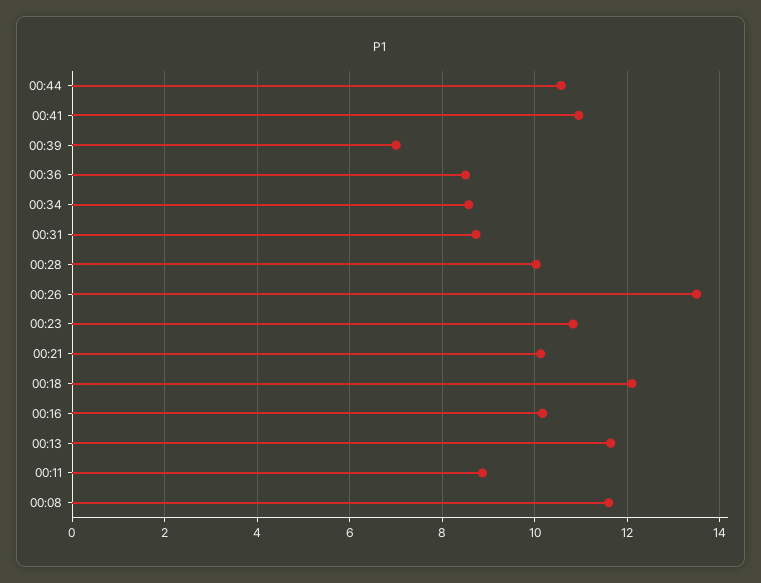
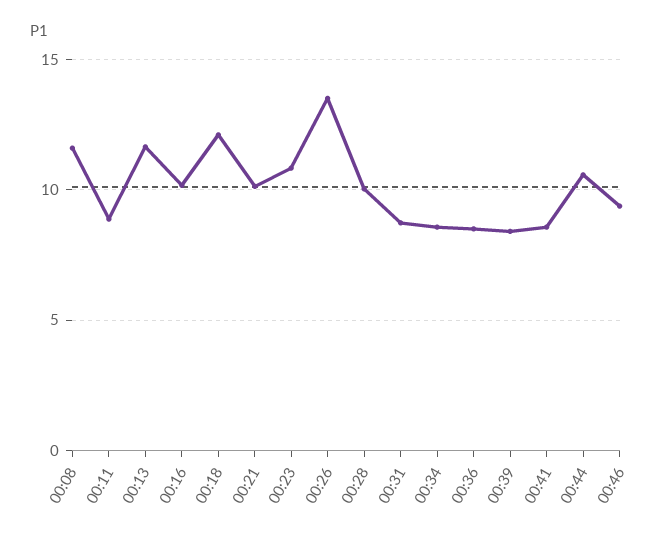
00:41: 11 -> 8.5
00:39: 7 -> 8.5
00:46: none -> 9.5

